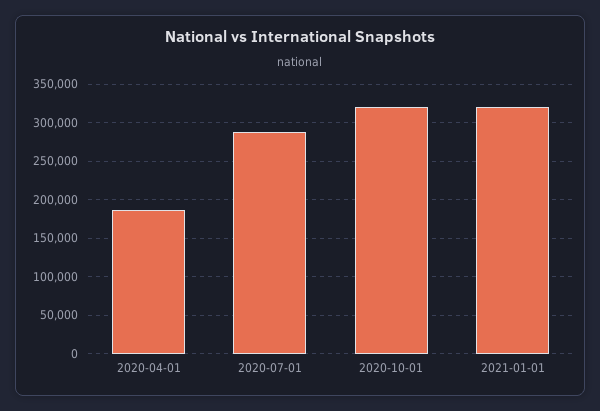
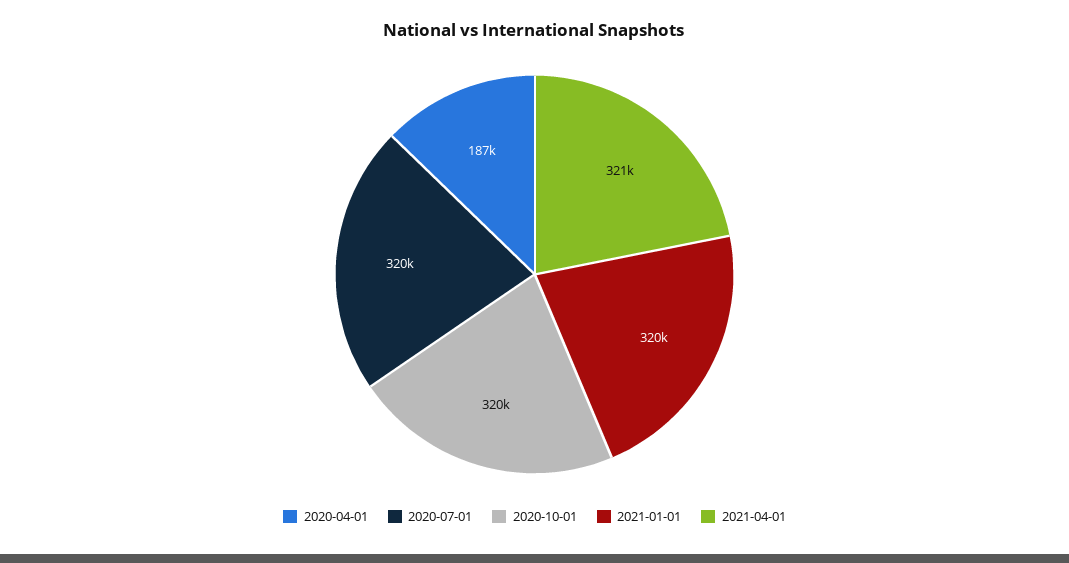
2020-07-01: 290000 -> 320000
2021-04-01: none -> 321000

